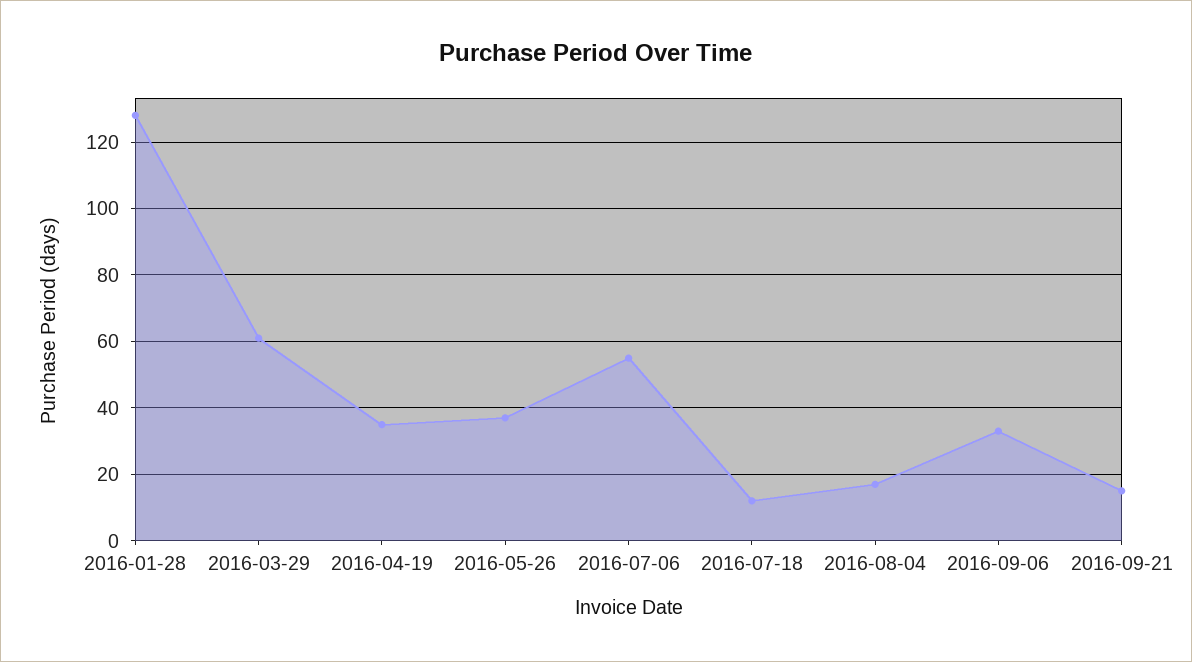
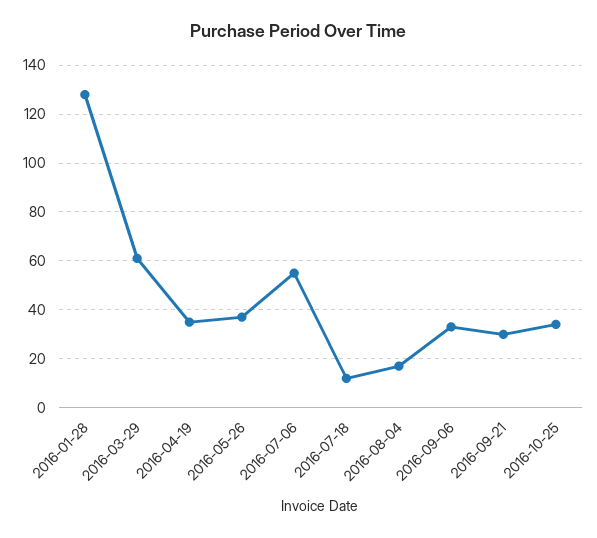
2016-09-21: 15 -> 30
2016-10-25: none -> 35

